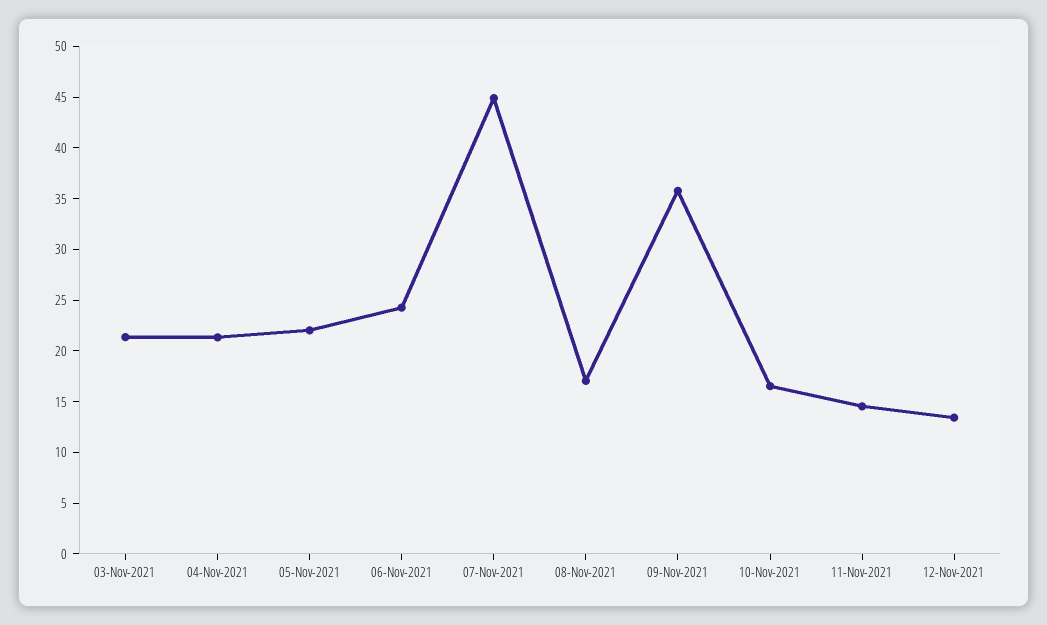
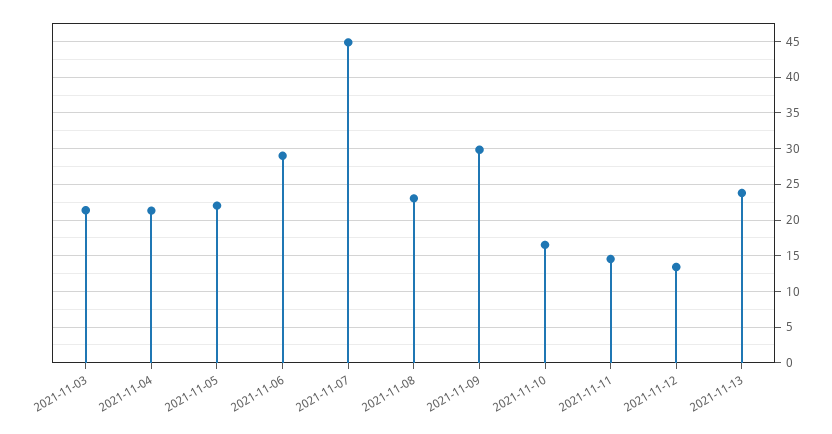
06-Nov-2021: 24 -> 29
08-Nov-2021: 17 -> 23
09-Nov-2021: 36 -> 30
2021-11-13: none -> 24

